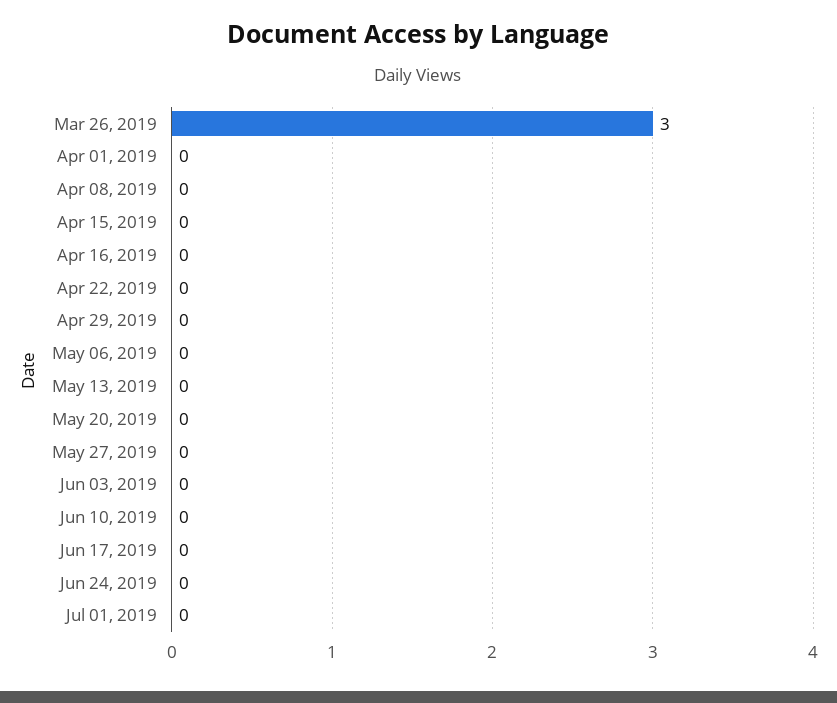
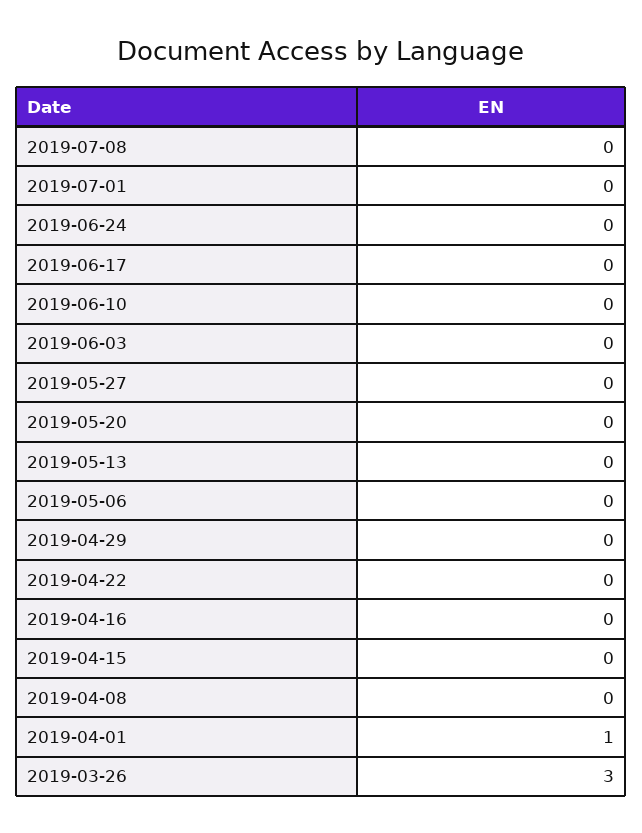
Apr 01, 2019: 0 -> 1
2019-07-08: none -> 0

